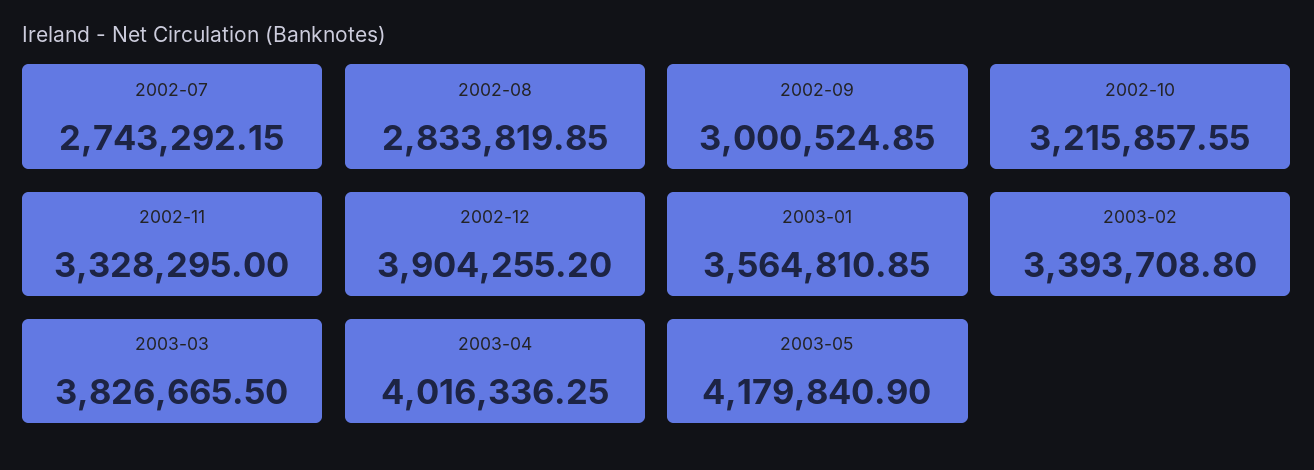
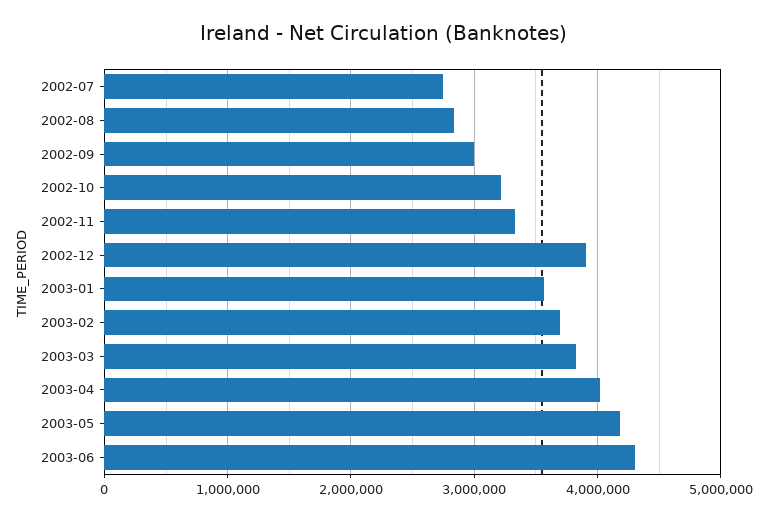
2003-02: 3393708.8 -> 3700000
2003-06: none -> 4300000

